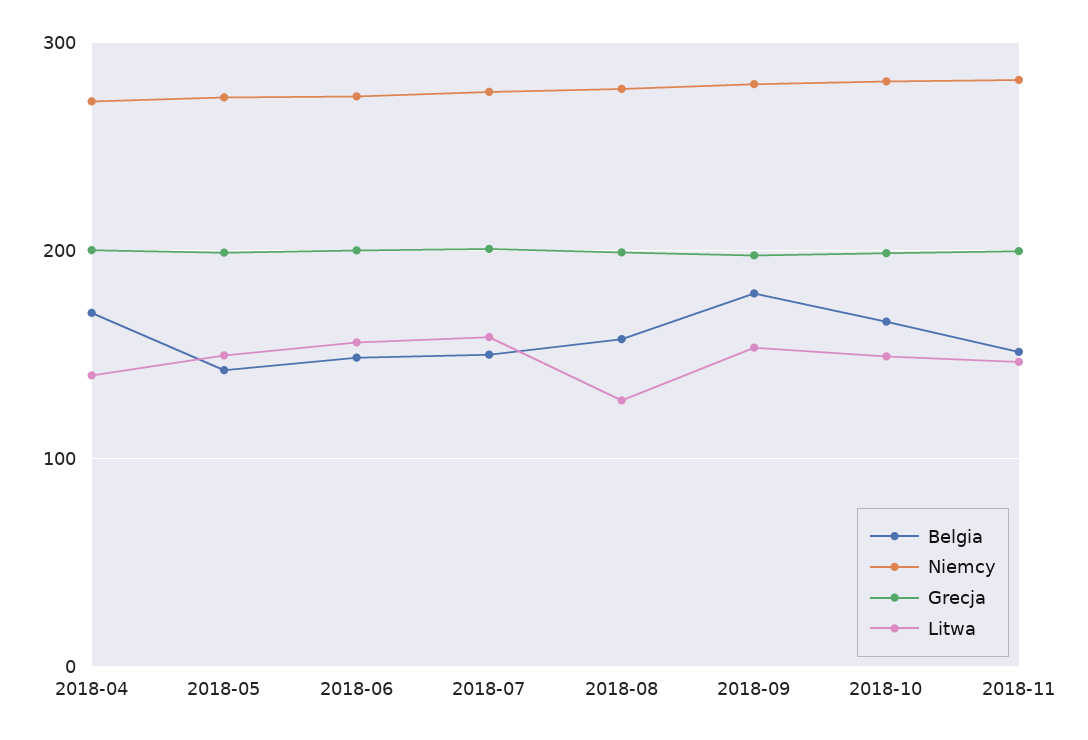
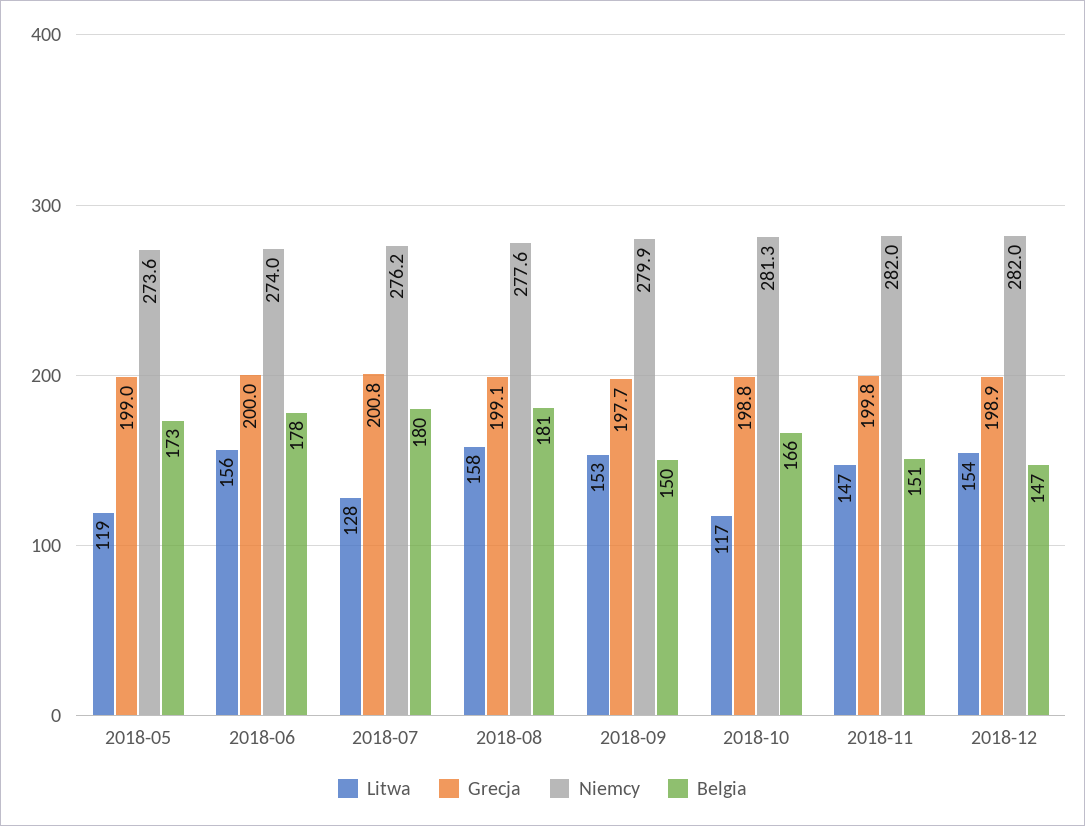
Belgia, 2018-04: 170 -> none
Niemcy, 2018-04: 270 -> none
Grecja, 2018-04: 200 -> none
Litwa, 2018-04: 140 -> none
Belgia, 2018-05: 140 -> 173
Litwa, 2018-05: 150 -> 119
Belgia, 2018-06: 150 -> 178
Belgia, 2018-07: 150 -> 180
Litwa, 2018-07: 160 -> 128
Belgia, 2018-08: 160 -> 181
Litwa, 2018-08: 130 -> 158
Belgia, 2018-09: 180 -> 150
Litwa, 2018-10: 150 -> 117
Litwa, 2018-12: none -> 154
Grecja, 2018-12: none -> 198.9
Niemcy, 2018-12: none -> 282
Belgia, 2018-12: none -> 147

